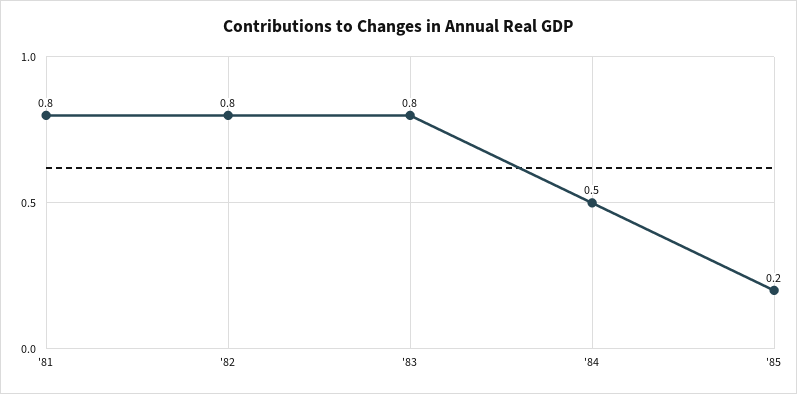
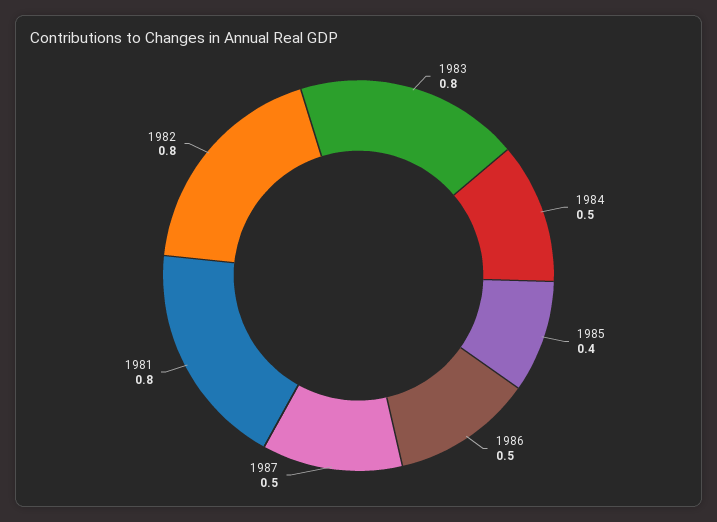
'85: 0.2 -> 0.4
1986: none -> 0.5
1987: none -> 0.5

